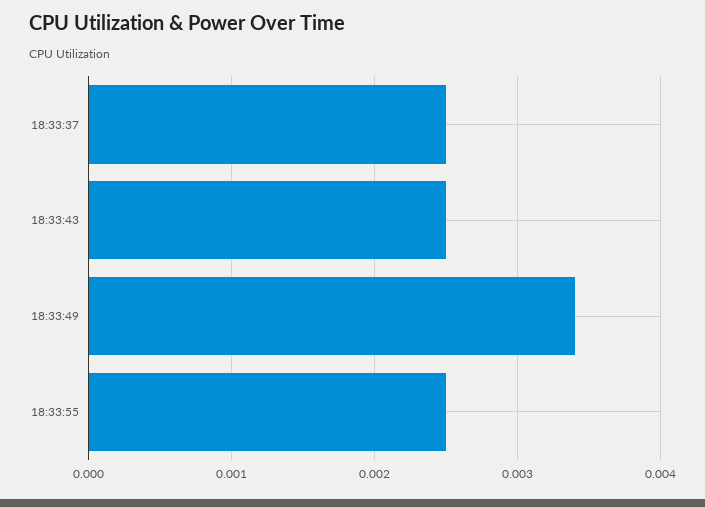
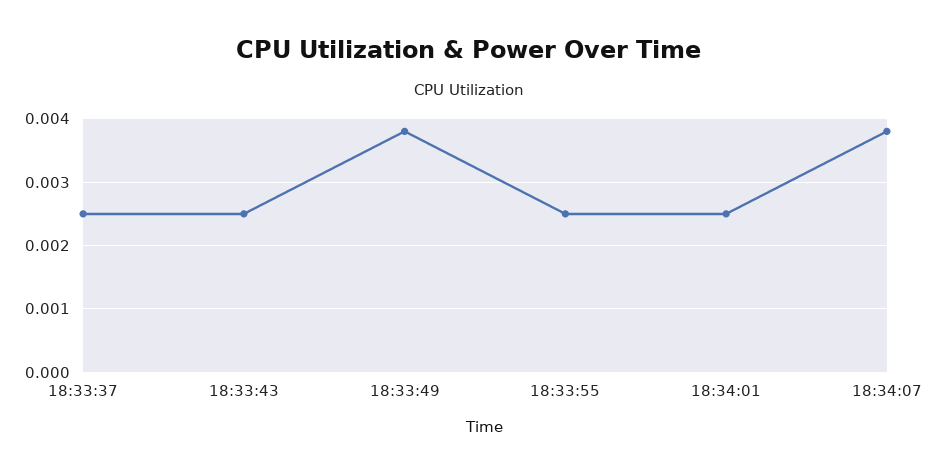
18:33:49: 0.0034 -> 0.0038
18:34:01: none -> 0.0025
18:34:07: none -> 0.0038

